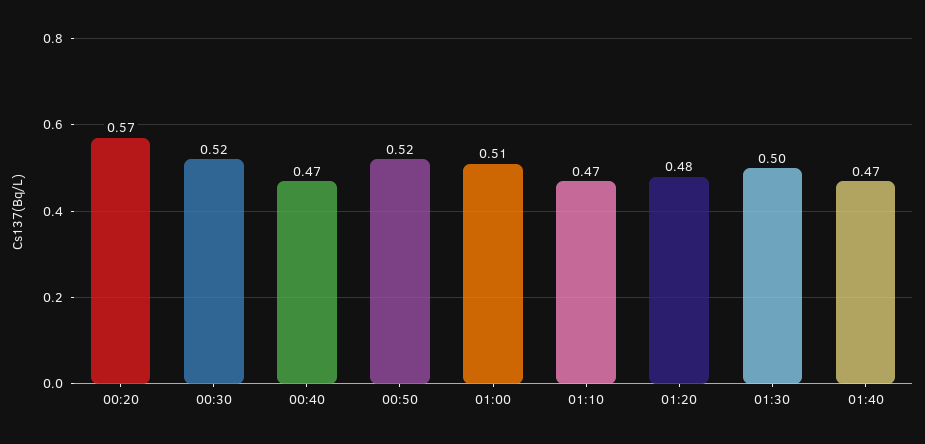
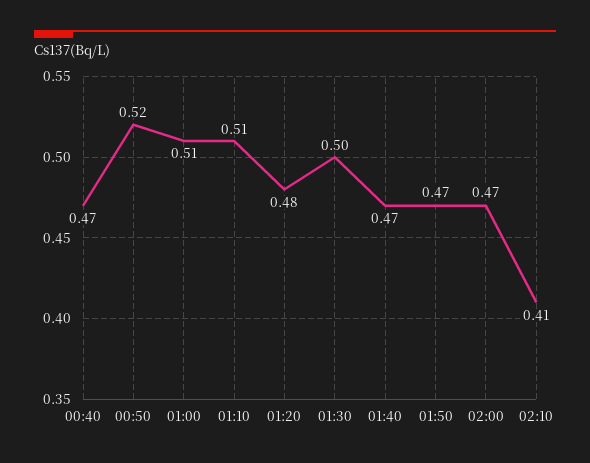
00:20: 0.57 -> none
00:30: 0.52 -> none
01:10: 0.47 -> 0.51
01:50: none -> 0.47
02:00: none -> 0.47
02:10: none -> 0.41

